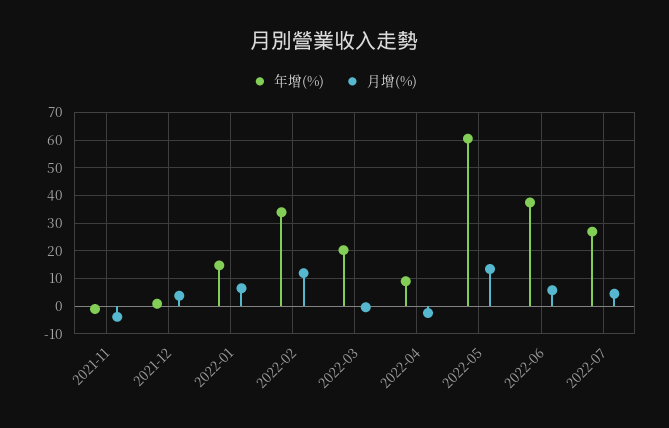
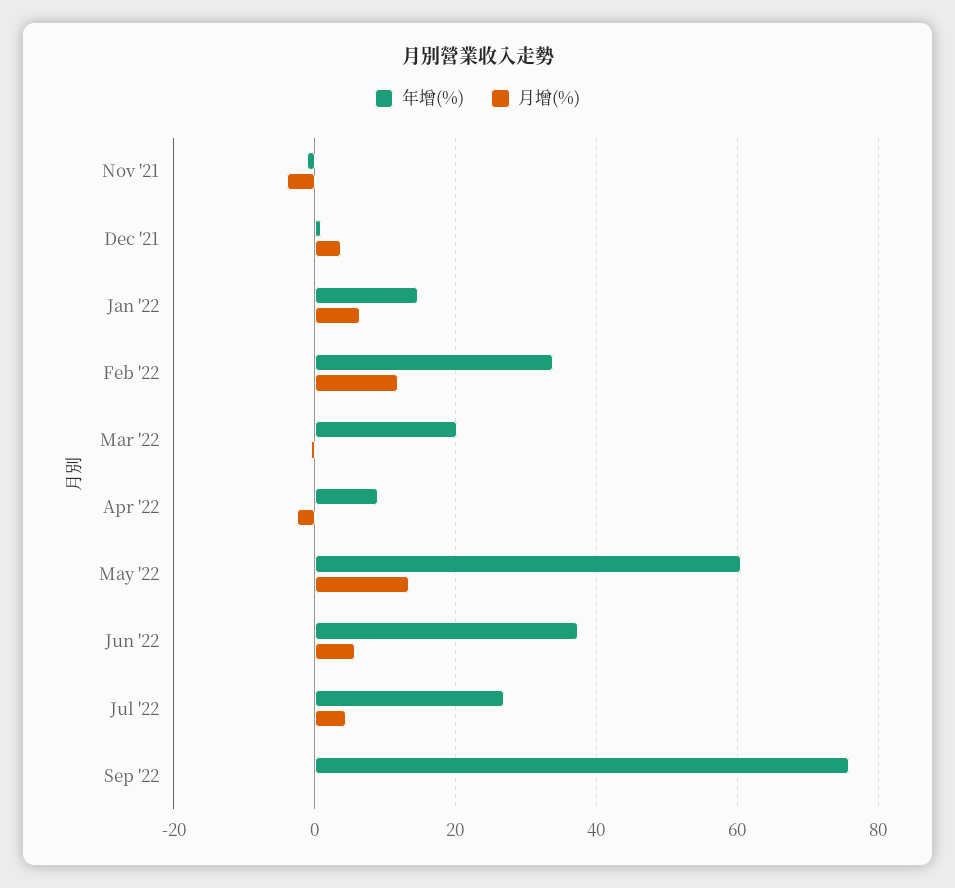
年增(%), Sep '22: none -> 76
月增(%), Sep '22: none -> 0

